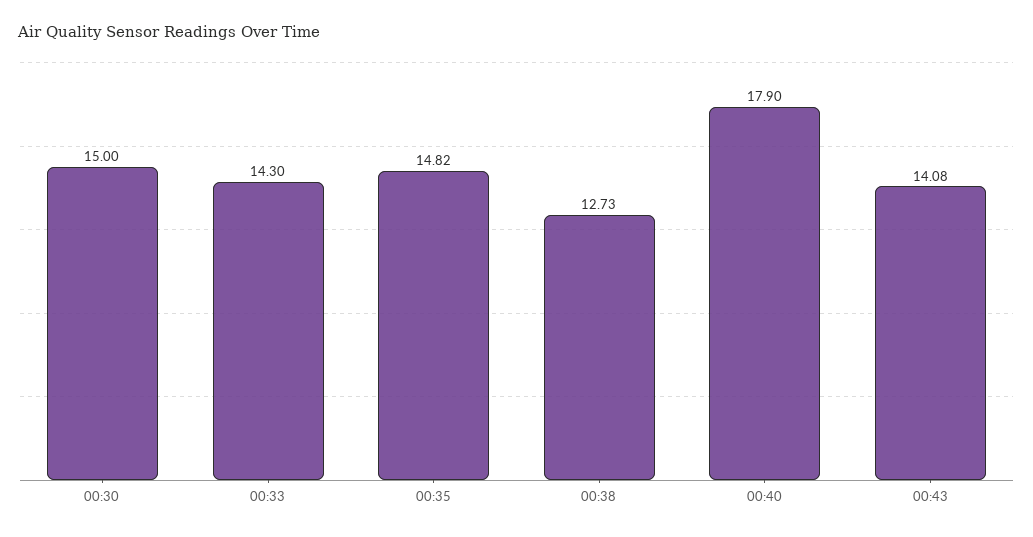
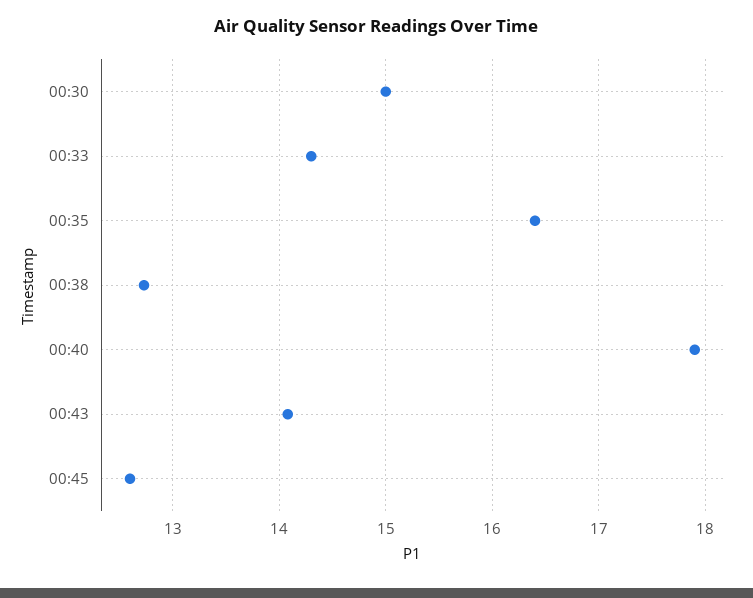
00:35: 14.82 -> 16.4
00:45: none -> 12.6

